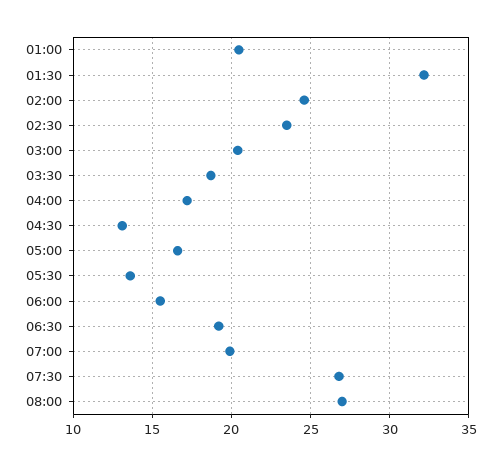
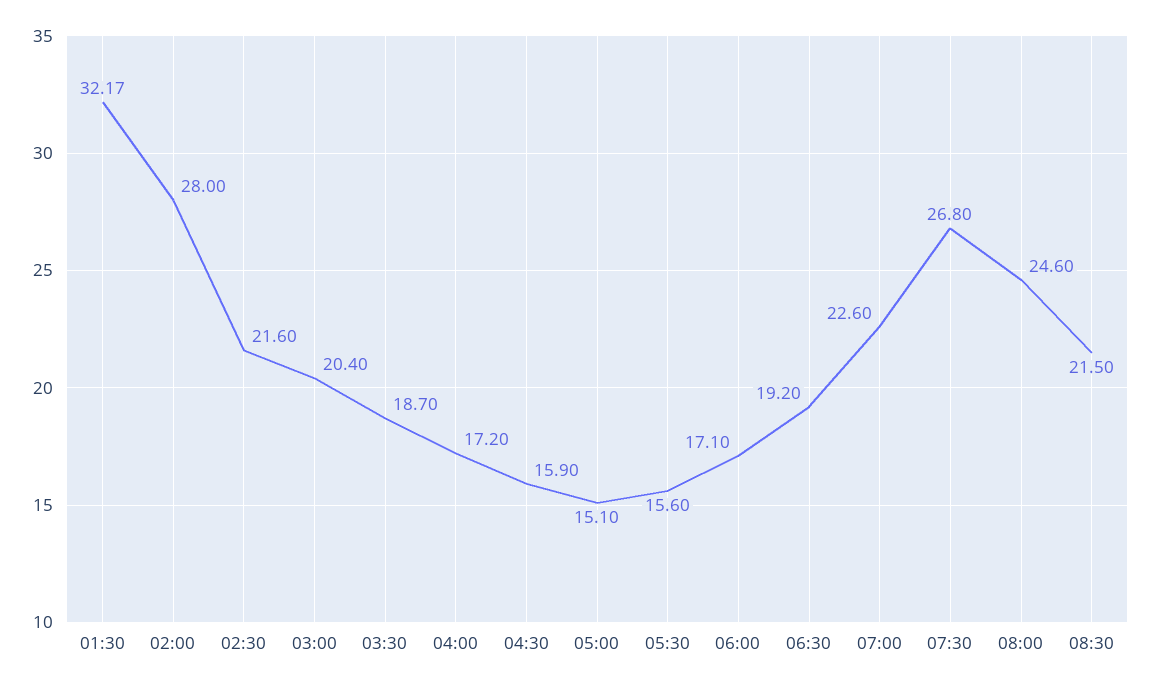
01:00: 20.5 -> none
02:00: 24.5 -> 28
02:30: 23.5 -> 21.6
04:30: 13 -> 15.9
05:00: 16.5 -> 15.1
05:30: 13.5 -> 15.6
06:00: 15.5 -> 17.1
07:00: 20 -> 22.6
08:00: 27 -> 24.6
08:30: none -> 21.5

